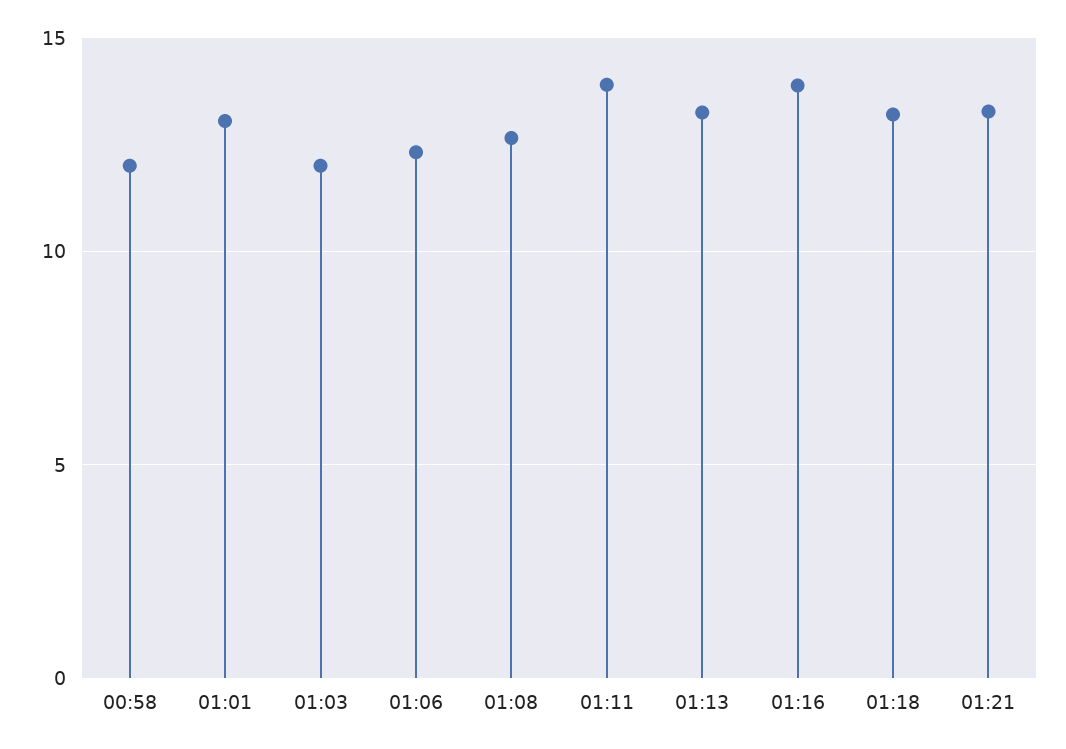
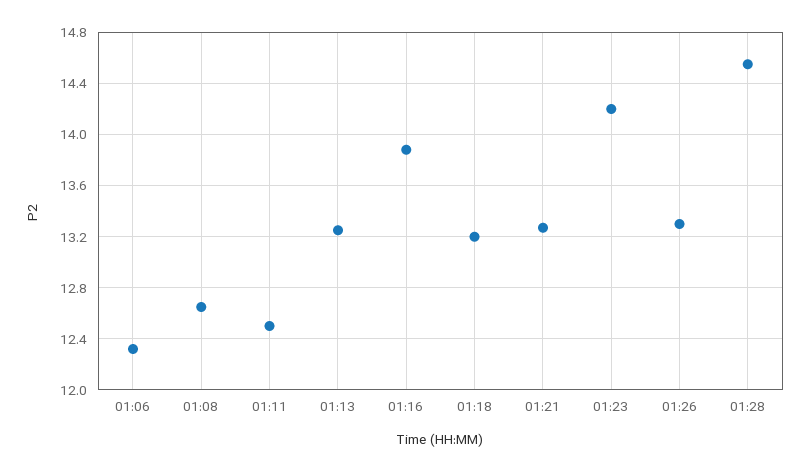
00:58: 12 -> none
01:01: 13 -> none
01:03: 12 -> none
01:11: 14 -> 12.5
01:23: none -> 14.2
01:26: none -> 13.3
01:28: none -> 14.55

